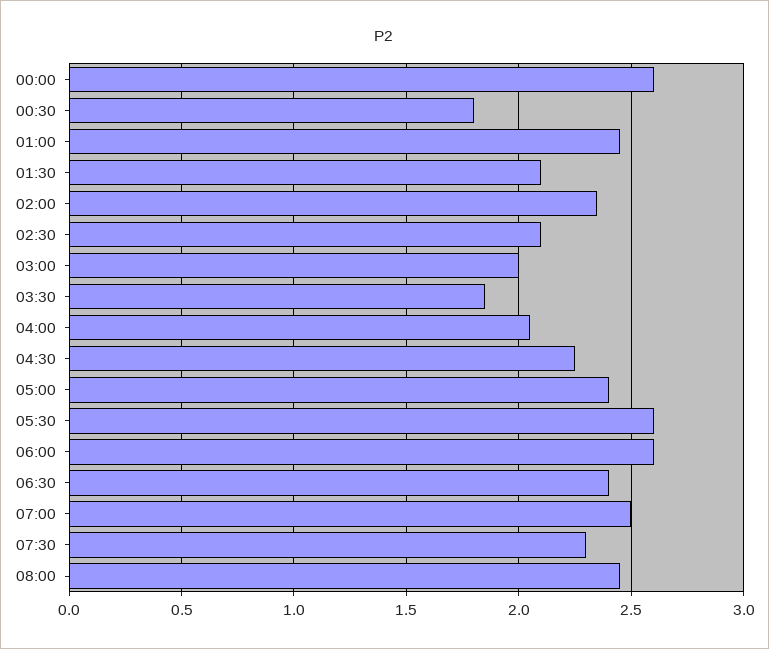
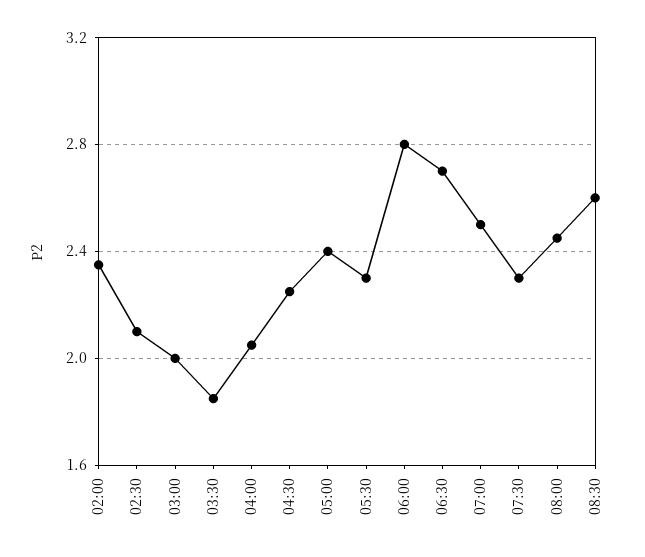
00:00: 2.6 -> none
00:30: 1.8 -> none
01:00: 2.45 -> none
01:30: 2.1 -> none
05:30: 2.6 -> 2.3
06:00: 2.6 -> 2.8
06:30: 2.4 -> 2.7
08:30: none -> 2.6

